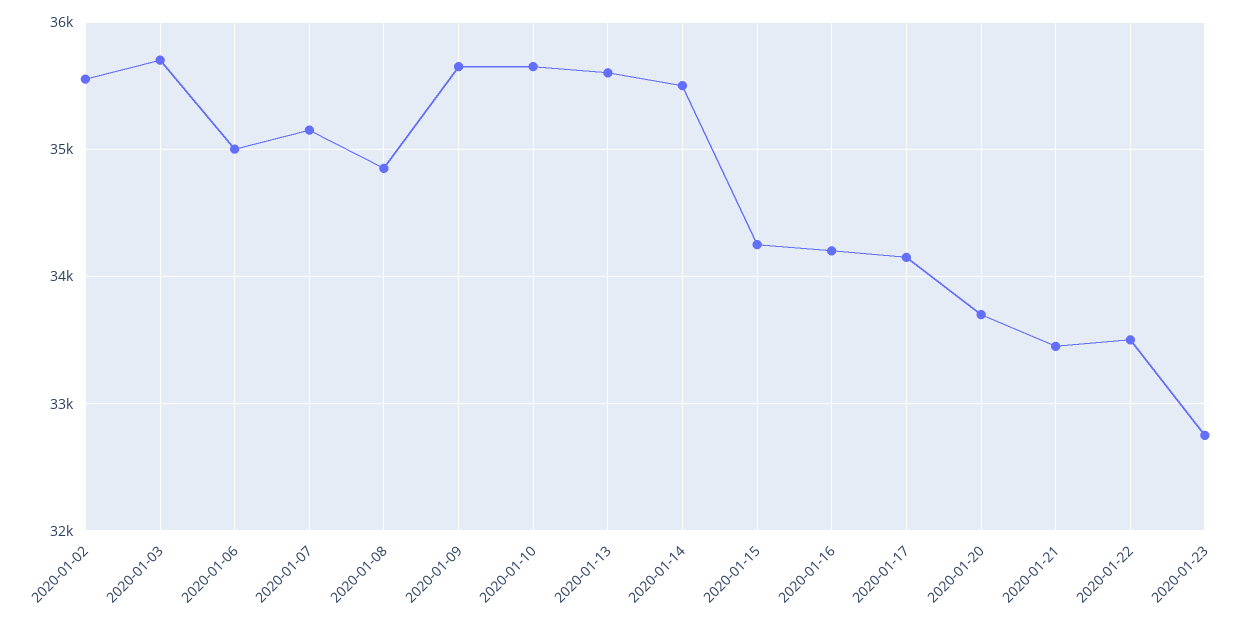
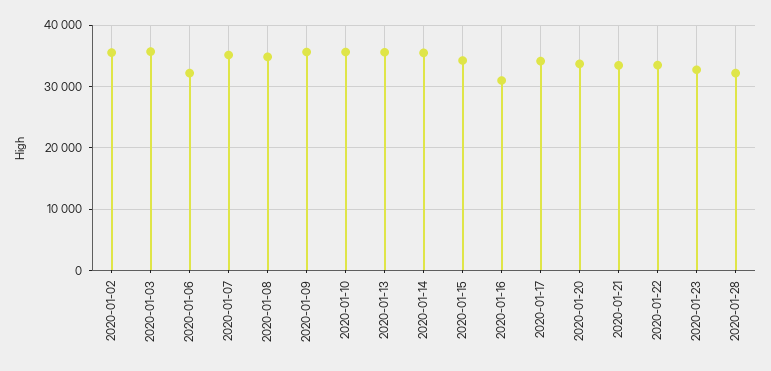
2020-01-06: 35000 -> 32000
2020-01-16: 34200 -> 31000
2020-01-28: none -> 32000

